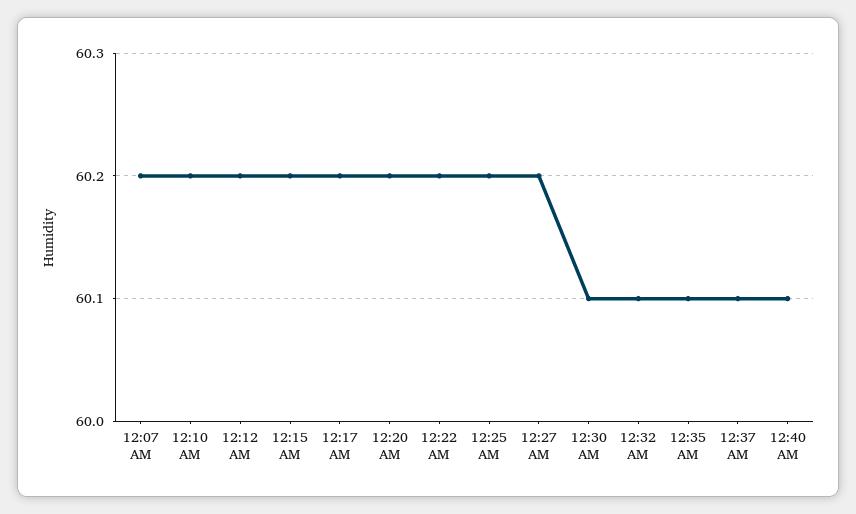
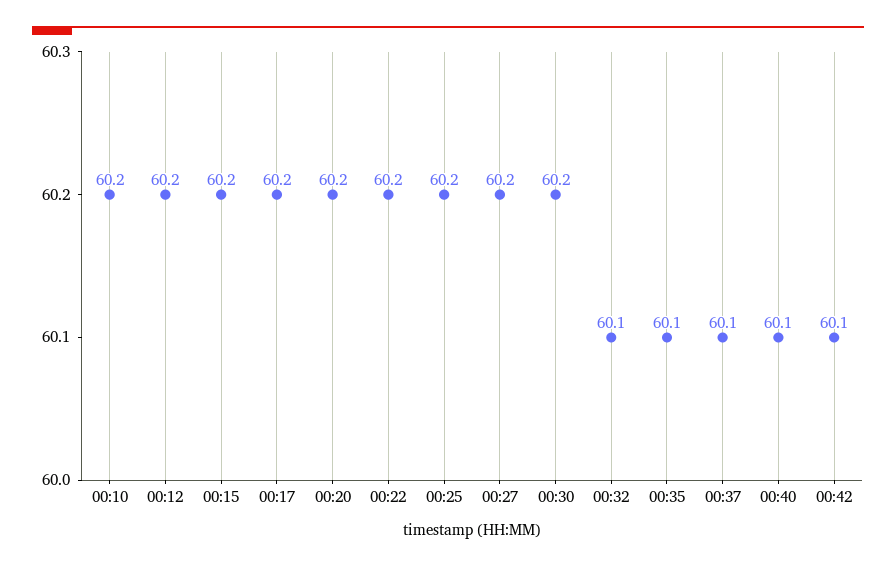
12:07 AM: 60.2 -> none
12:30 AM: 60.1 -> 60.2
00:42: none -> 60.1

